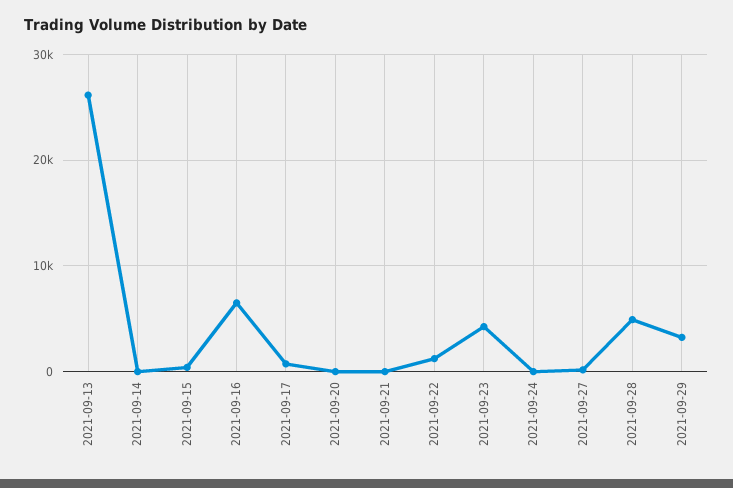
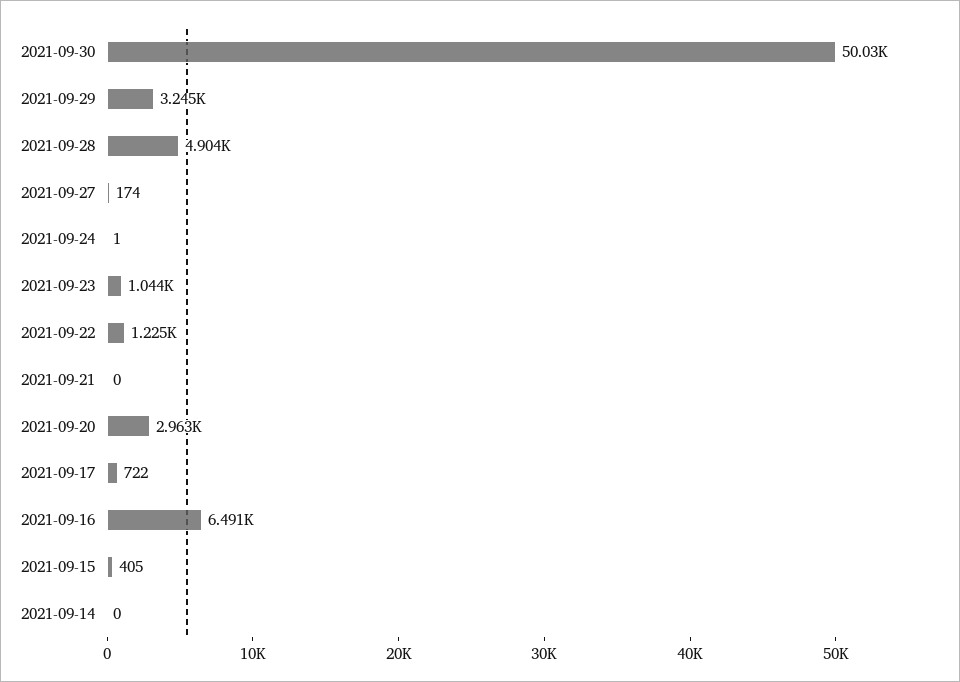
2021-09-13: 26000 -> none
2021-09-20: 0 -> 2963
2021-09-23: 4000 -> 1044
2021-09-30: none -> 50030

